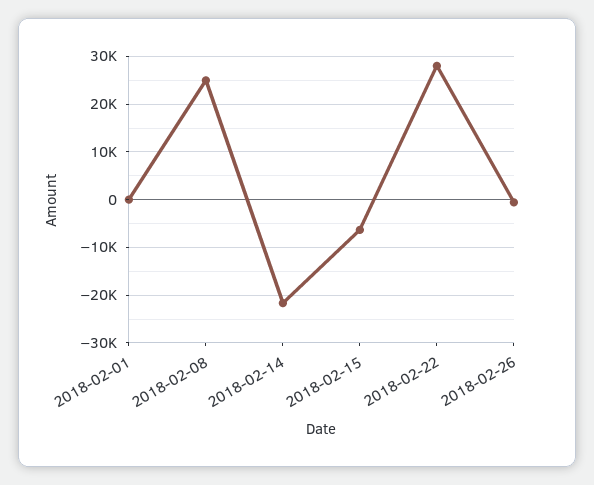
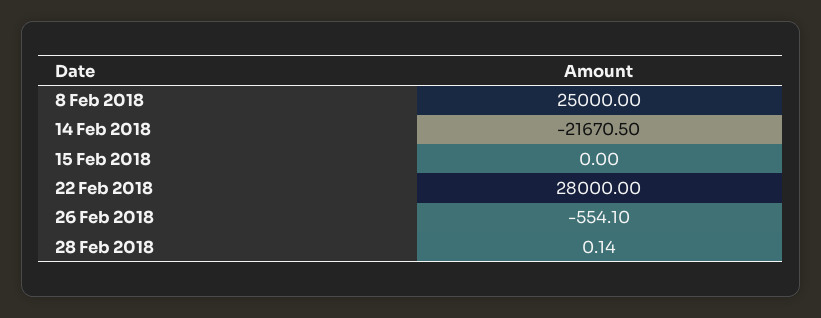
2018-02-01: 0 -> none
2018-02-15: -6000 -> 0
28 Feb 2018: none -> 0.14

